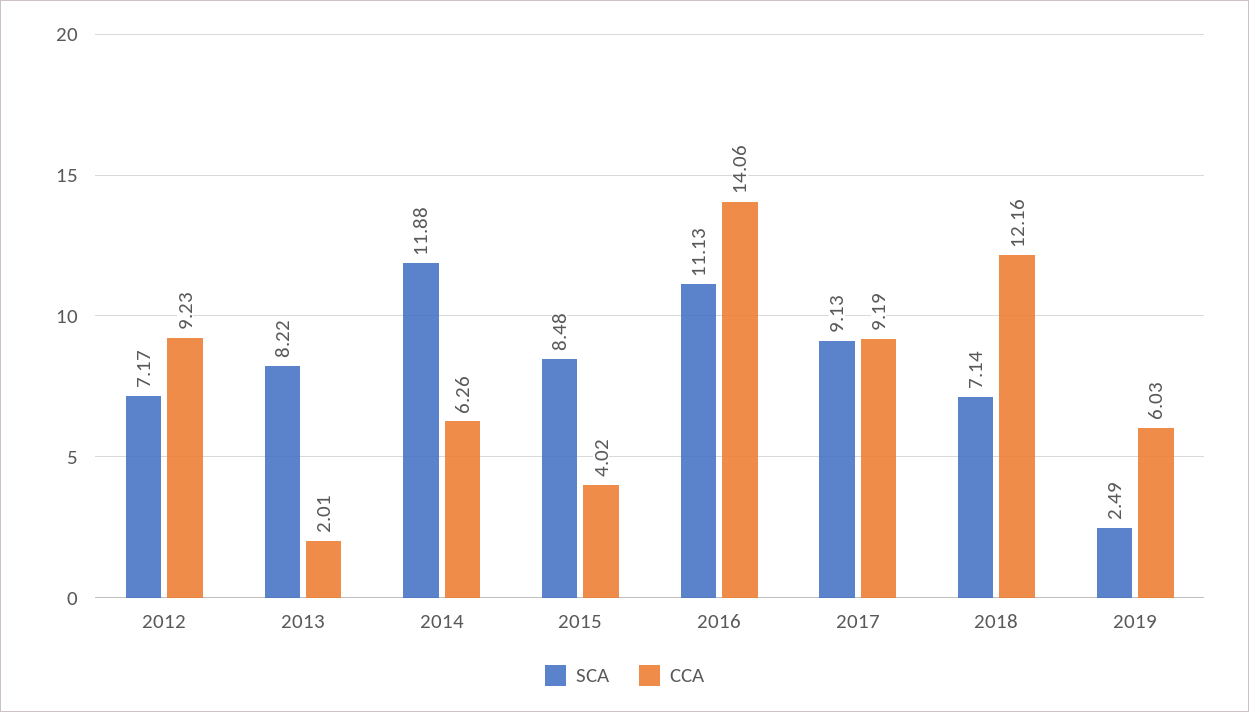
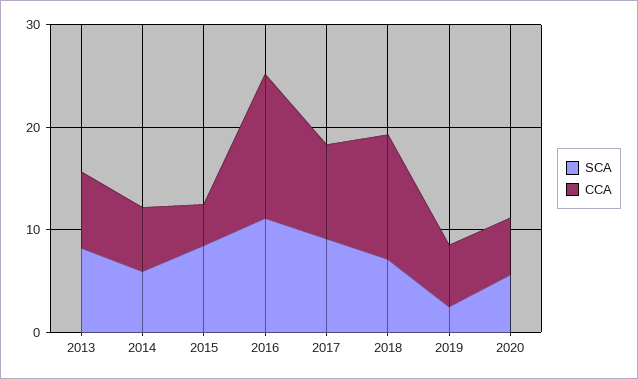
SCA, 2012: 7.17 -> none
CCA, 2012: 9.23 -> none
CCA, 2013: 2.01 -> 8
SCA, 2014: 11.88 -> 6
SCA, 2020: none -> 6
CCA, 2020: none -> 6

